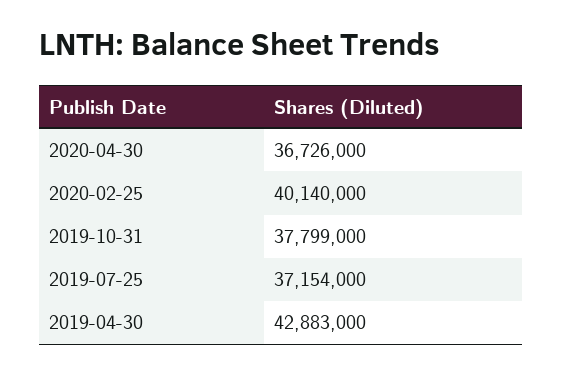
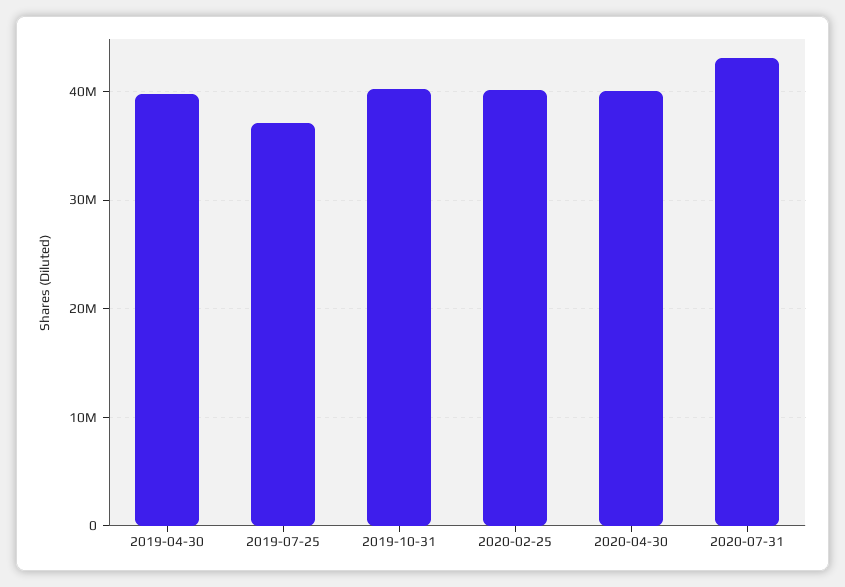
2020-04-30: 36726000 -> 40000000
2019-10-31: 37799000 -> 40000000
2019-04-30: 42883000 -> 40000000
2020-07-31: none -> 43000000

